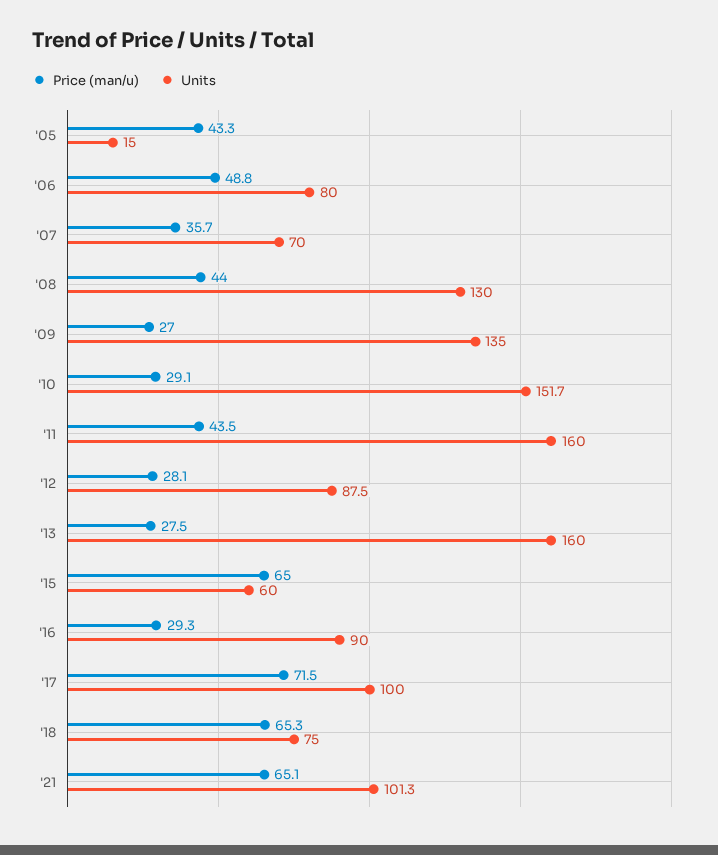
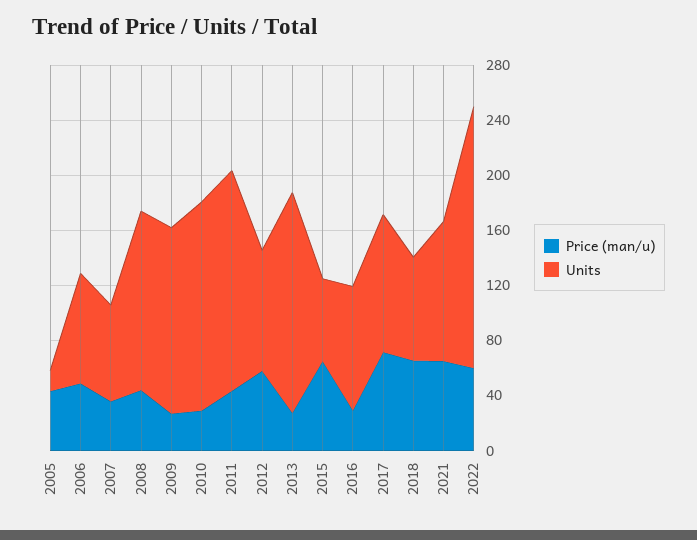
Price (man/u), '12: 28.1 -> 60
Price (man/u), 2022: none -> 60
Units, 2022: none -> 190

